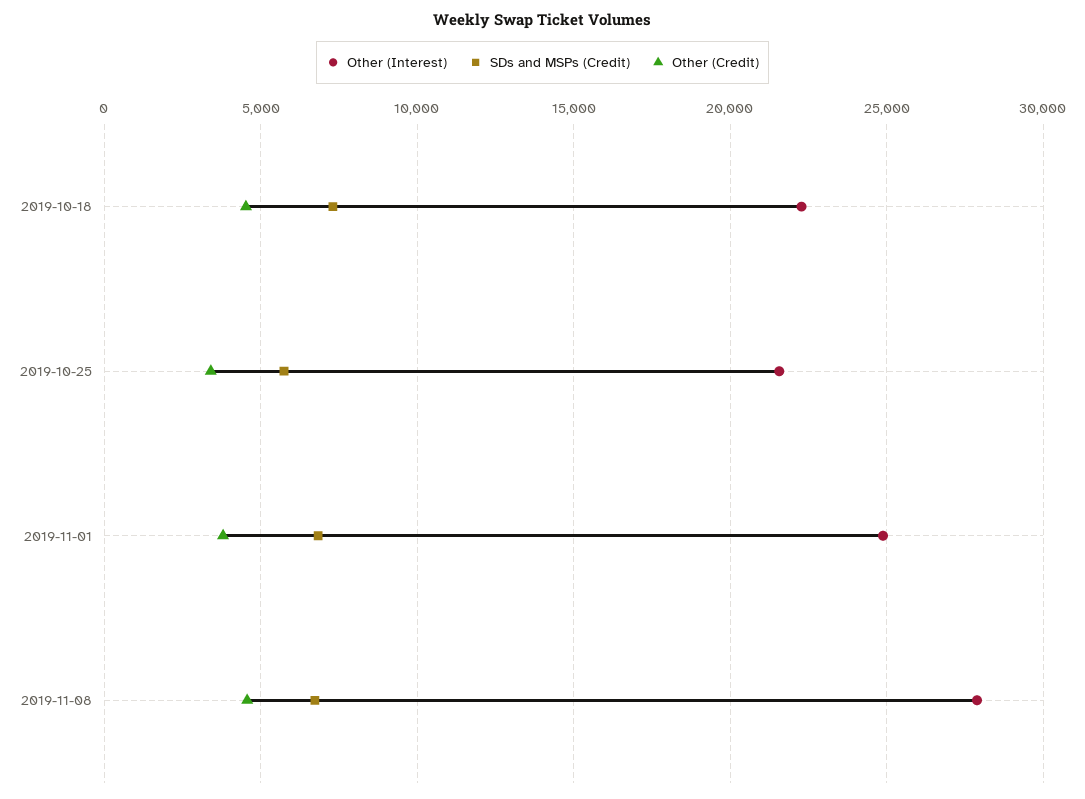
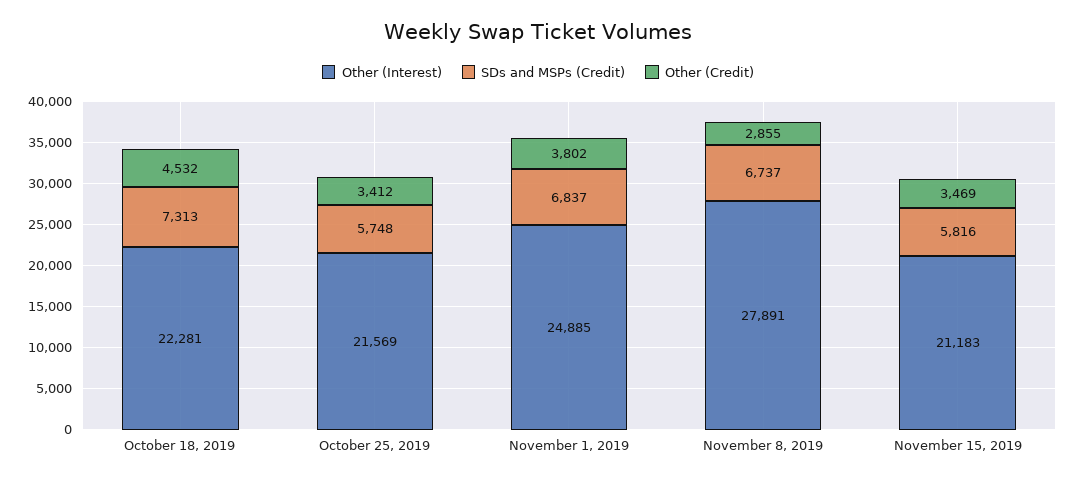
Other (Credit), 2019-11-08: 4500 -> 2855
Other (Interest), November 15, 2019: none -> 21183
SDs and MSPs (Credit), November 15, 2019: none -> 5816
Other (Credit), November 15, 2019: none -> 3469

